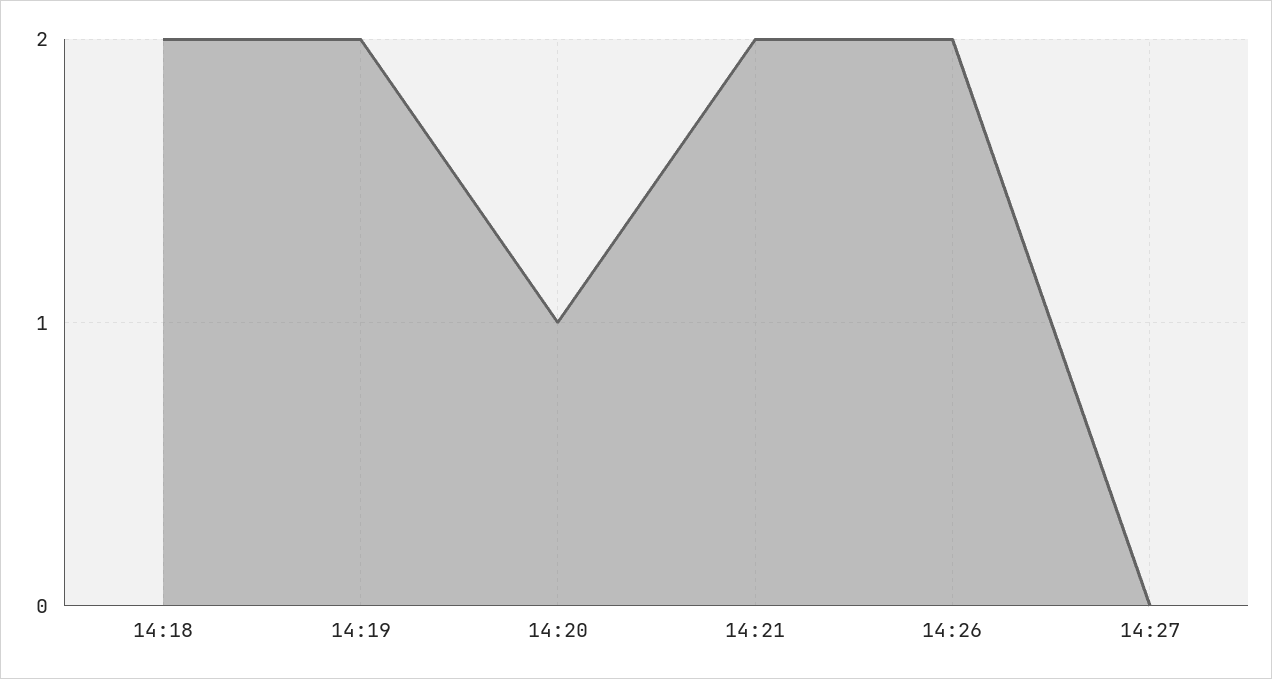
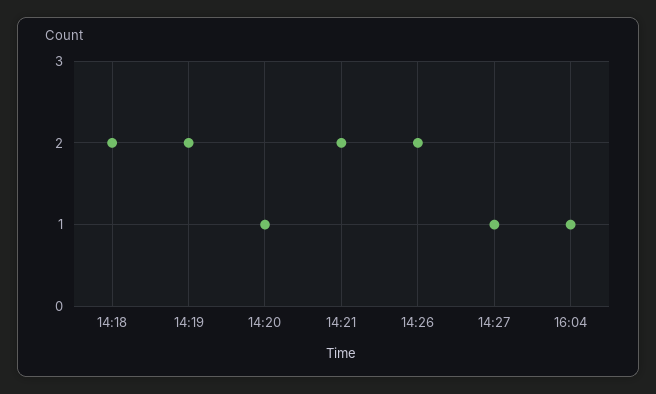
14:27: 0 -> 1
16:04: none -> 1

